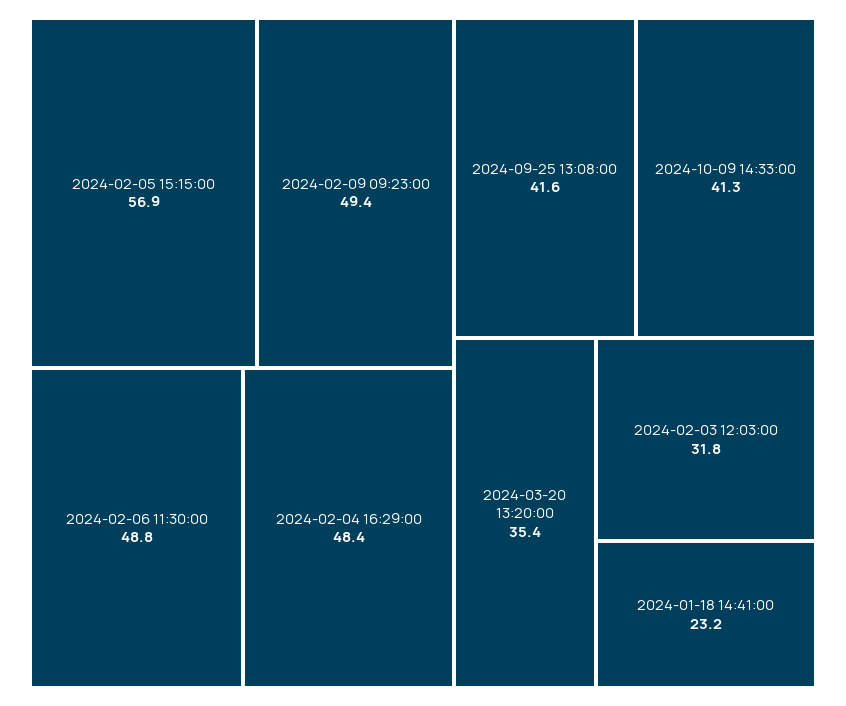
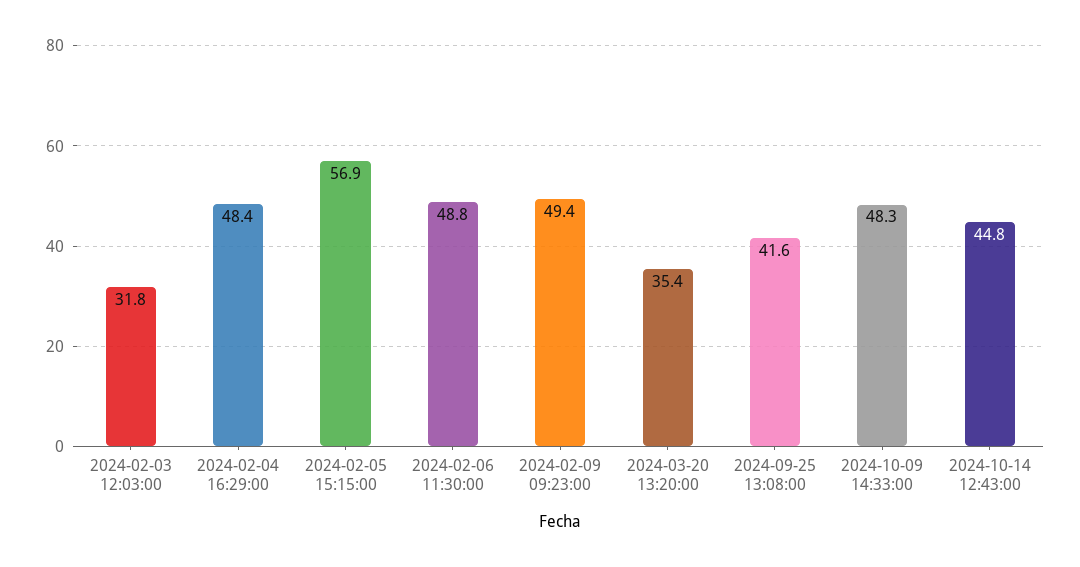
2024-10-09 14:33:00: 41.3 -> 48.3
2024-01-18 14:41:00: 23.2 -> none
2024-10-14 12:43:00: none -> 44.8

